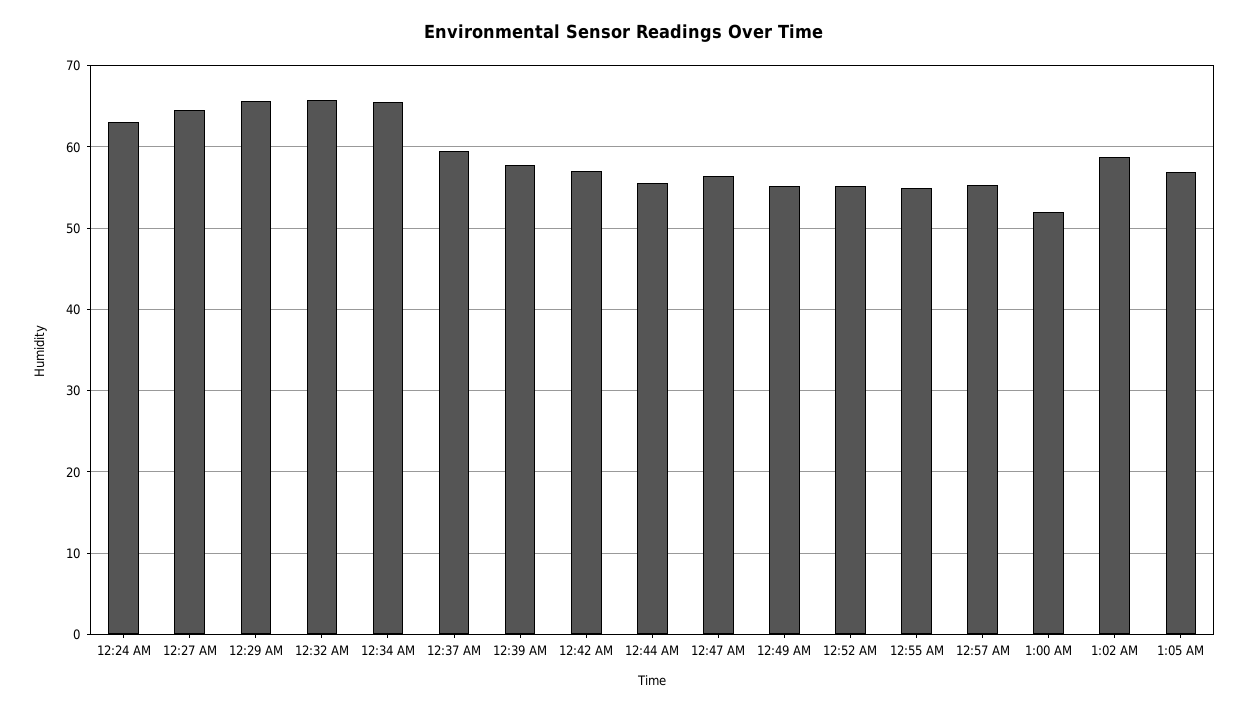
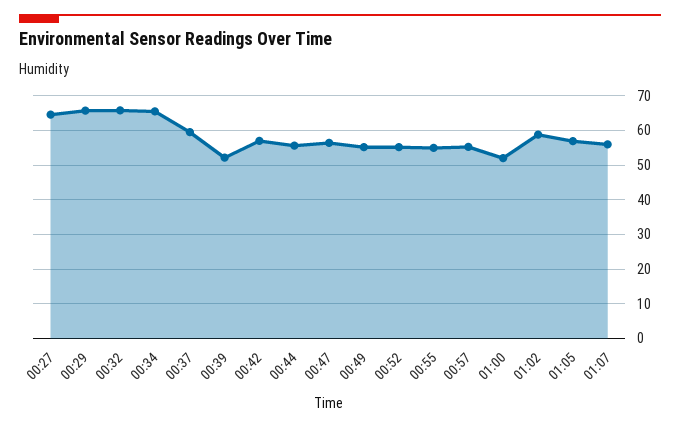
12:24 AM: 63 -> none
12:39 AM: 58 -> 52
01:07: none -> 56

